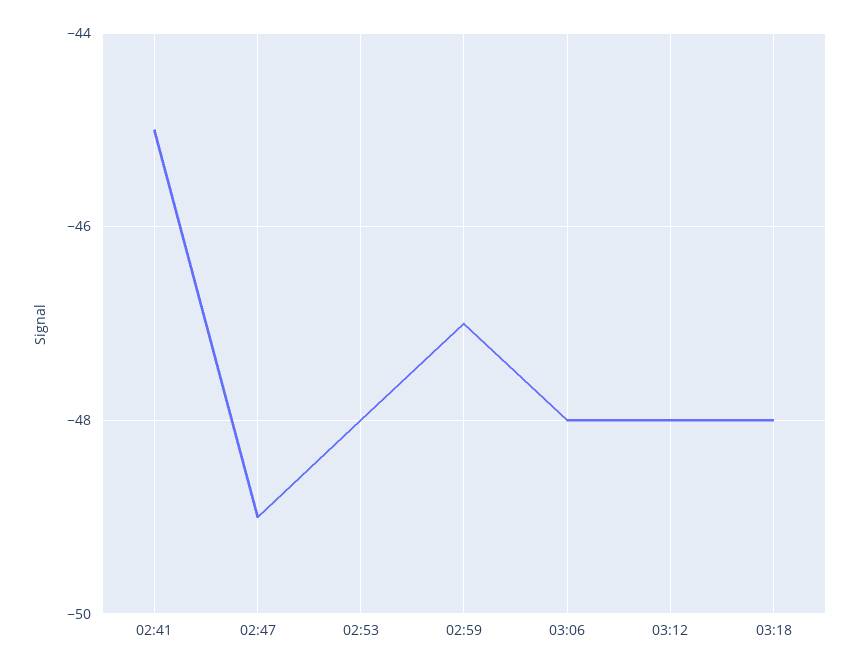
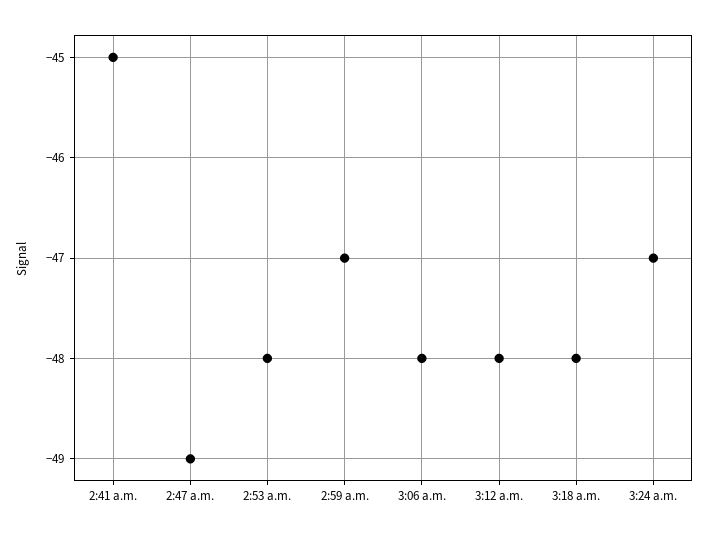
3:24 a.m.: none -> -47

